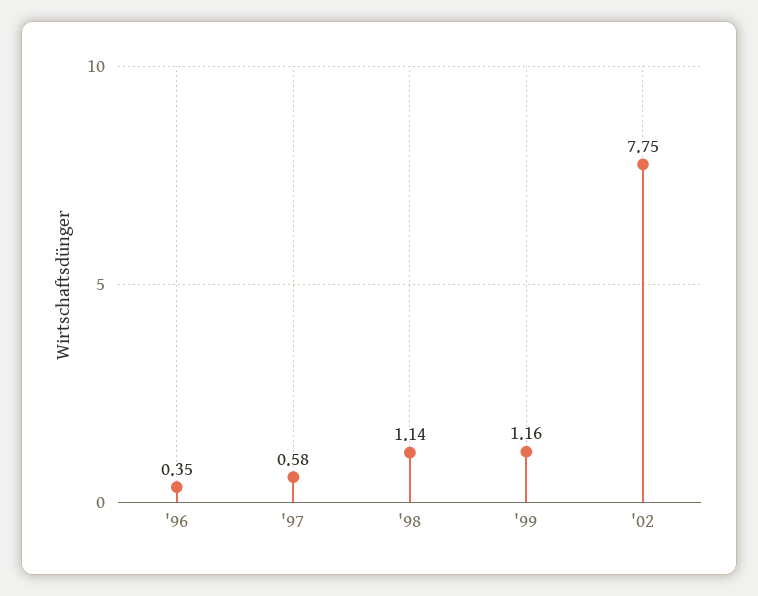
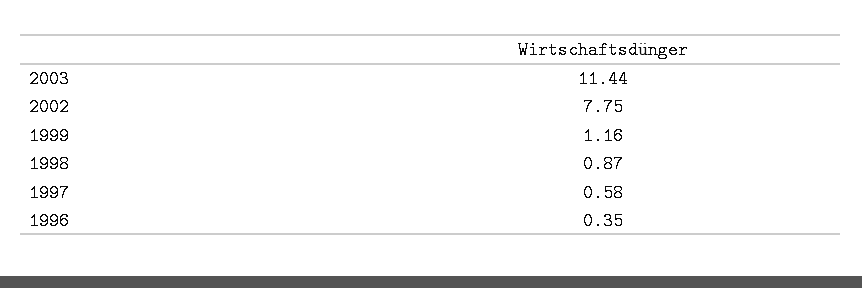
'98: 1.14 -> 0.87
2003: none -> 11.44

